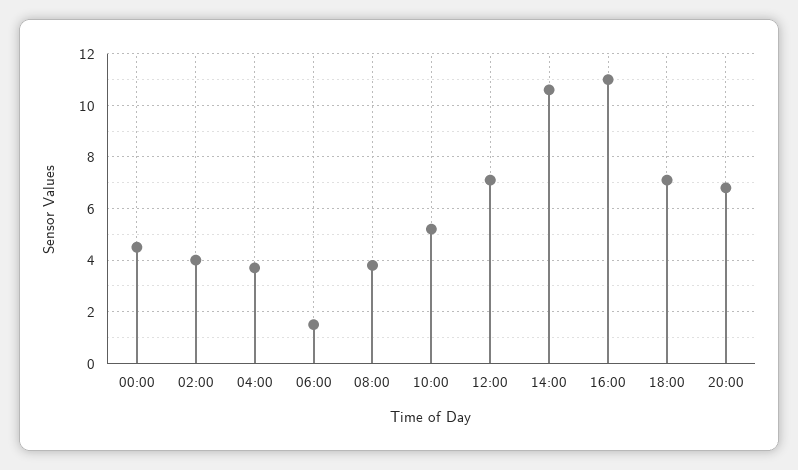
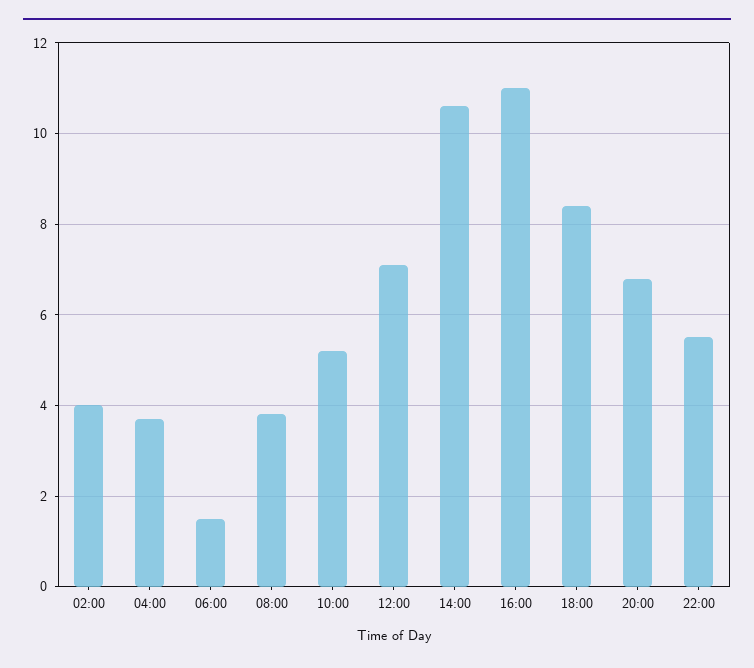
00:00: 4.5 -> none
18:00: 7 -> 8.5
22:00: none -> 5.5

